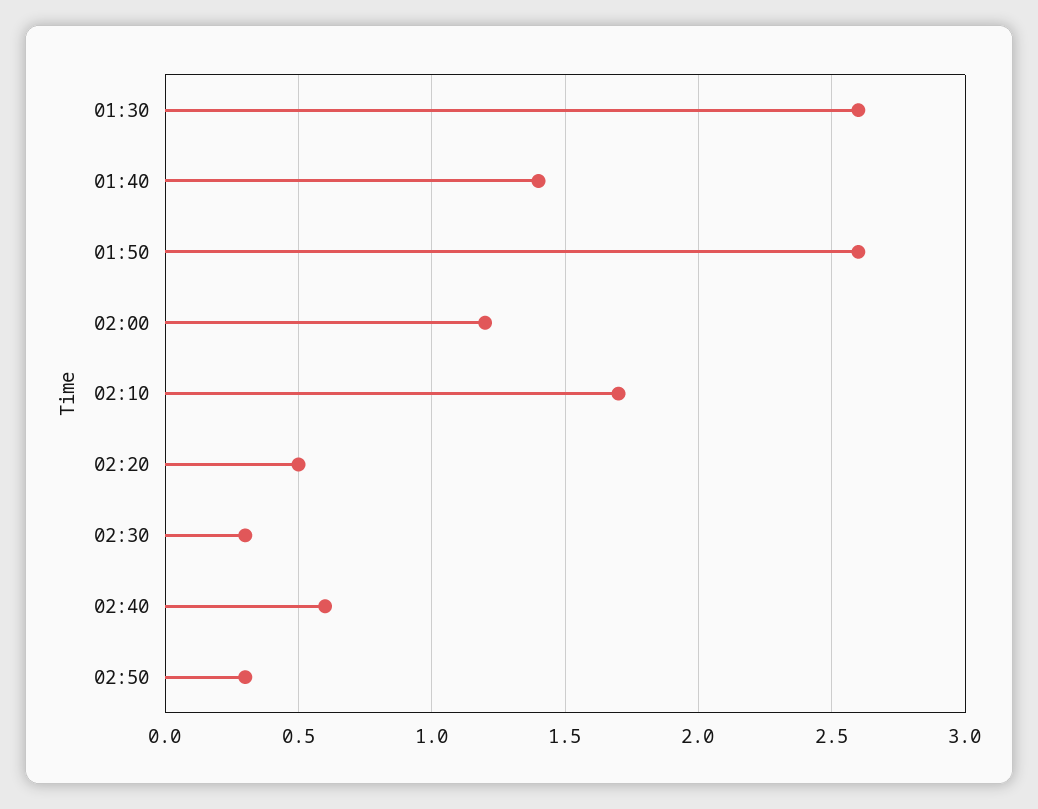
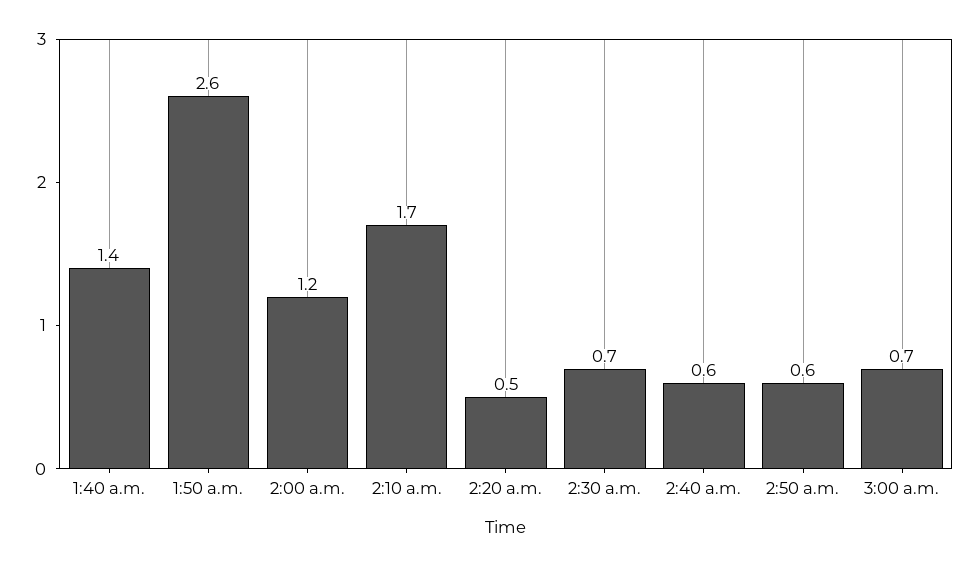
01:30: 2.6 -> none
02:30: 0.3 -> 0.7
02:50: 0.3 -> 0.6
3:00 a.m.: none -> 0.7

